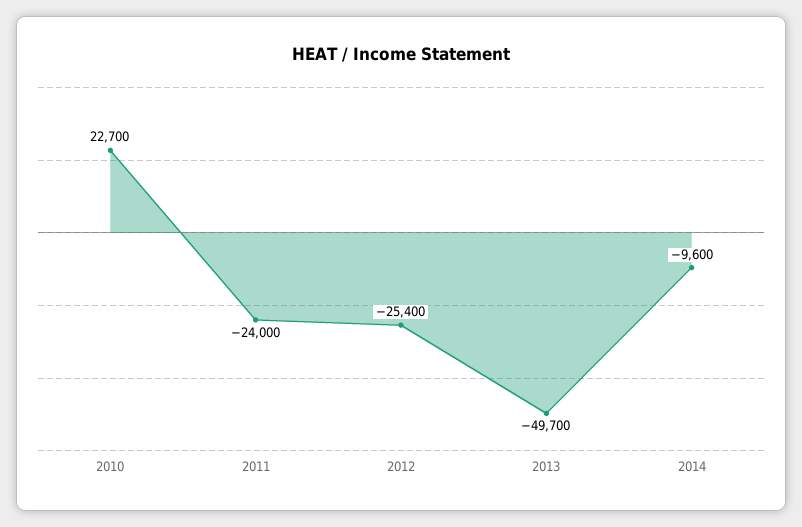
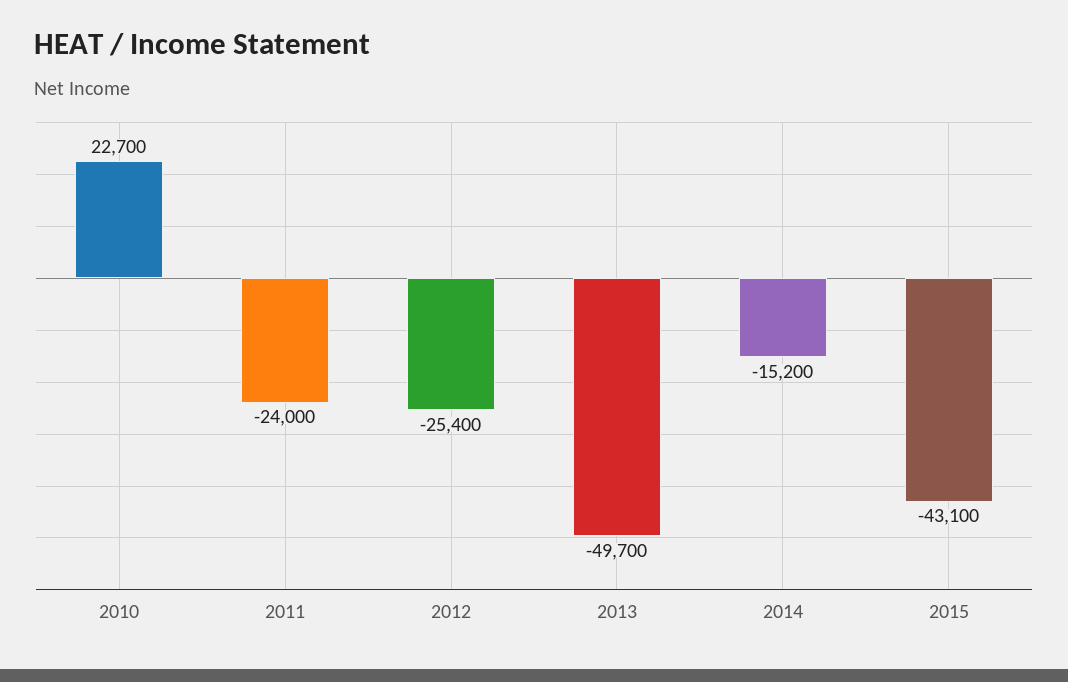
2014: -9600 -> -15200
2015: none -> -43100

